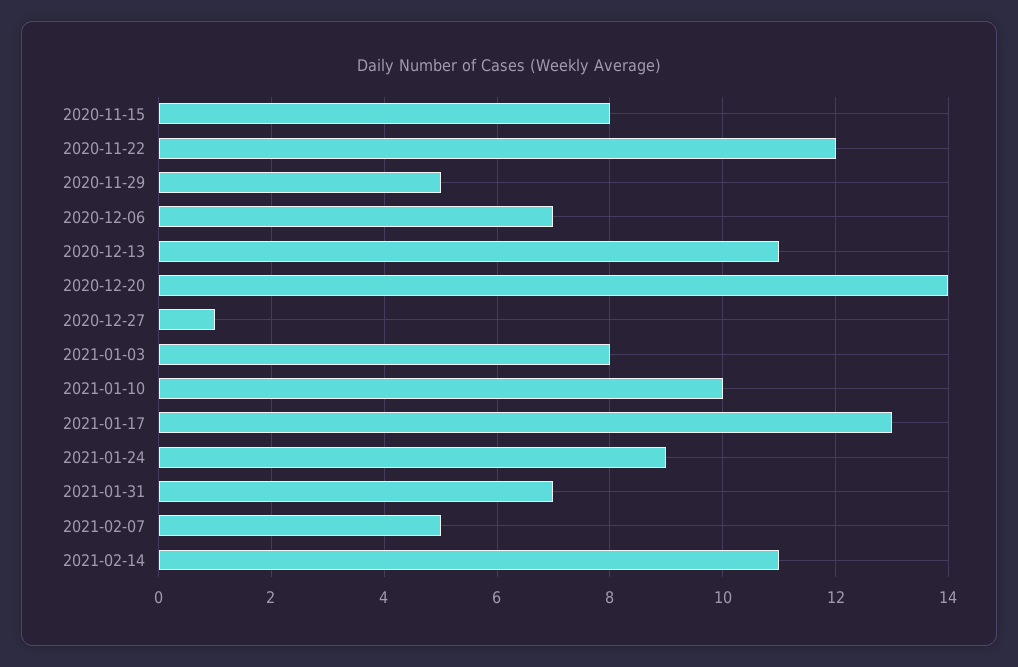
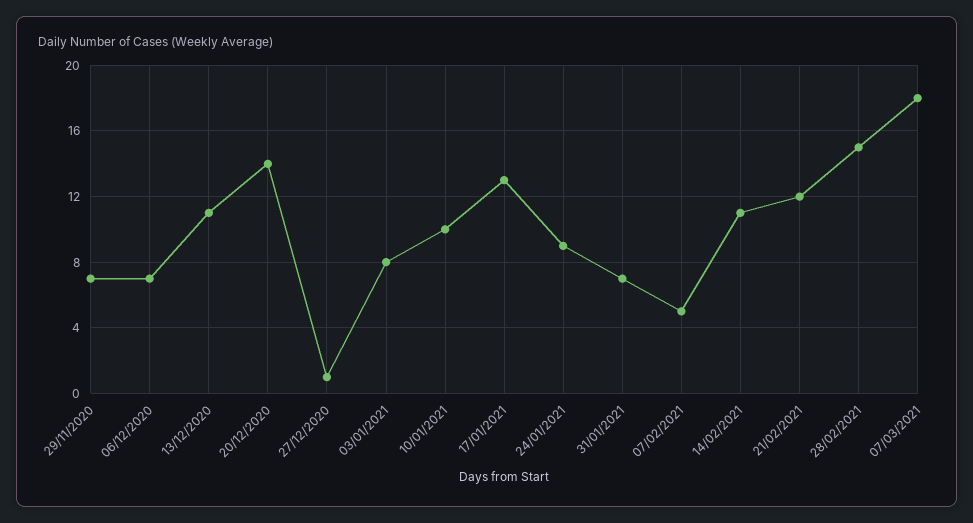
2020-11-15: 8 -> none
2020-11-22: 12 -> none
2020-11-29: 5 -> 7
21/02/2021: none -> 12
28/02/2021: none -> 15
07/03/2021: none -> 18

